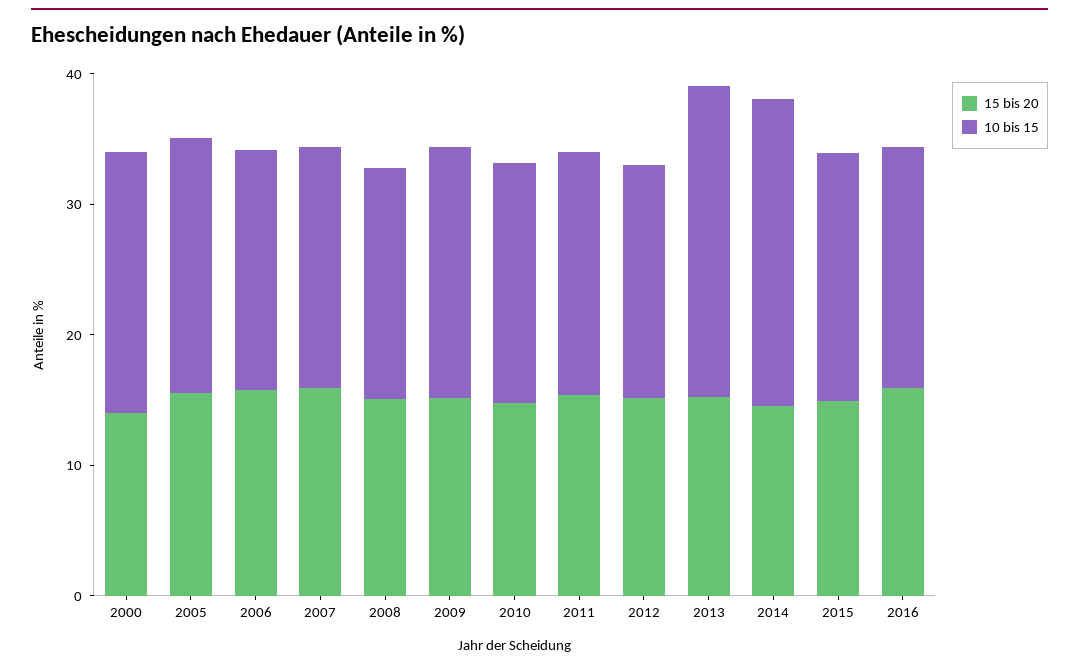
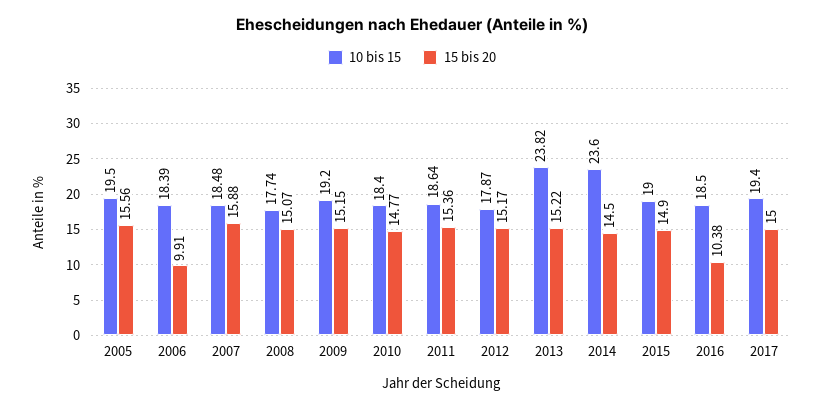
15 bis 20, 2000: 14 -> none
10 bis 15, 2000: 20 -> none
15 bis 20, 2006: 16 -> 9.91
15 bis 20, 2016: 16 -> 10.38
10 bis 15, 2017: none -> 19.4
15 bis 20, 2017: none -> 15

